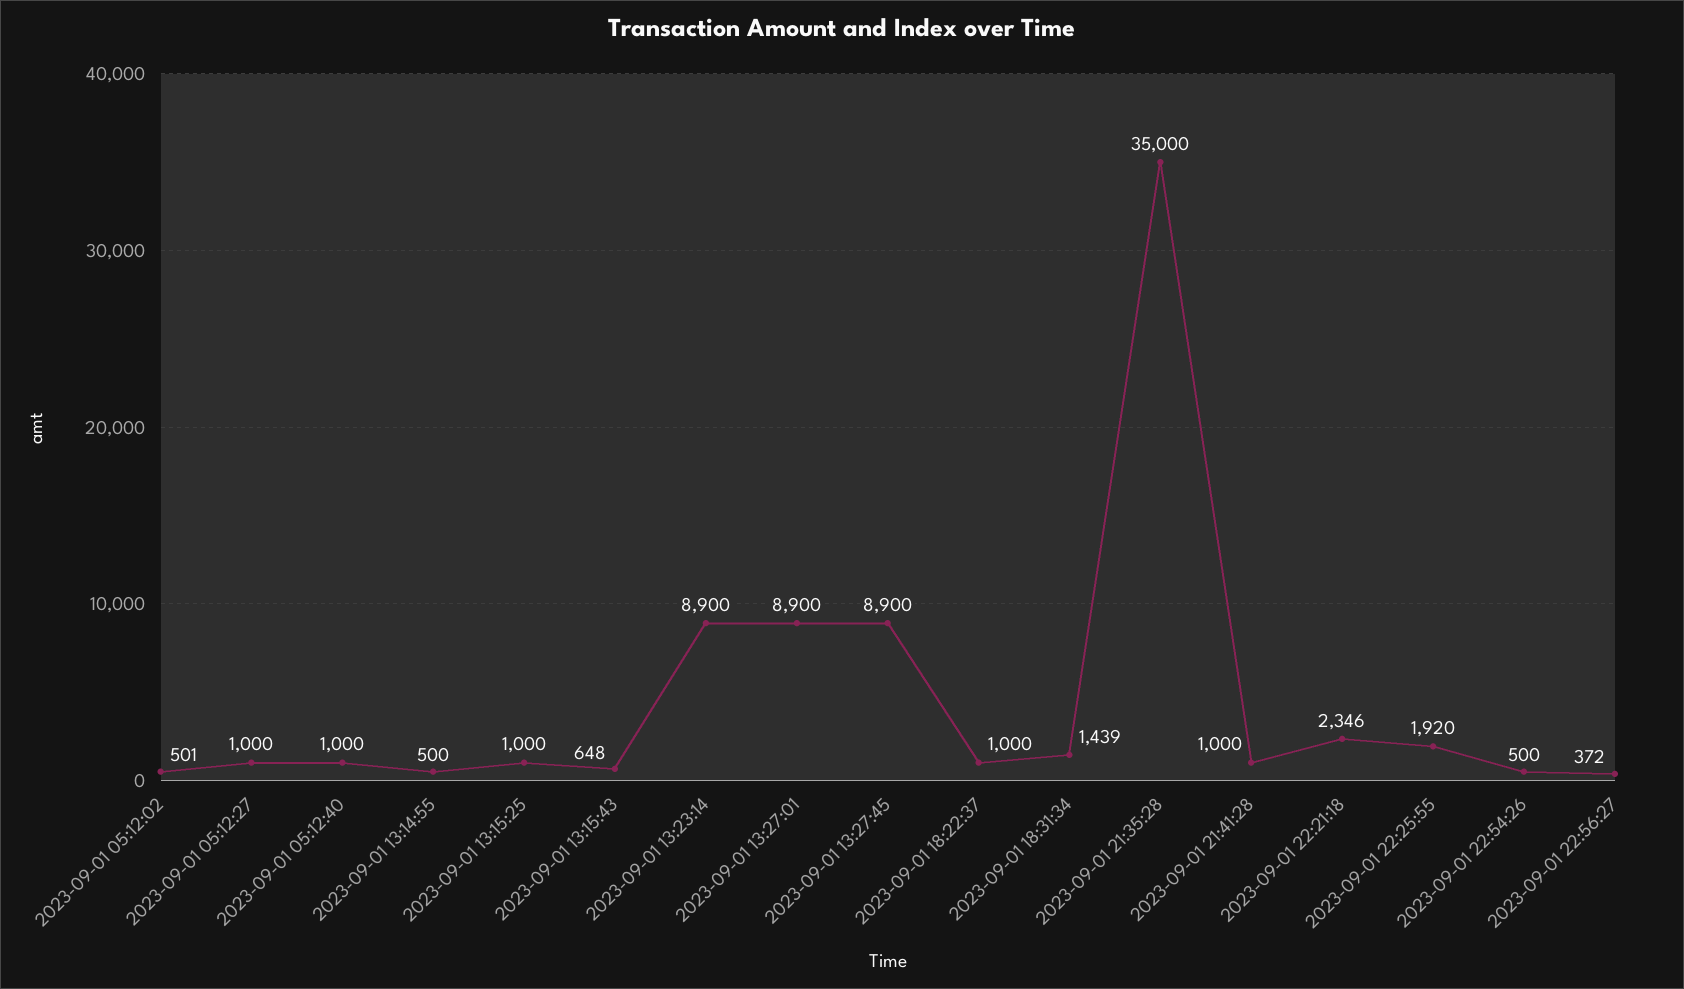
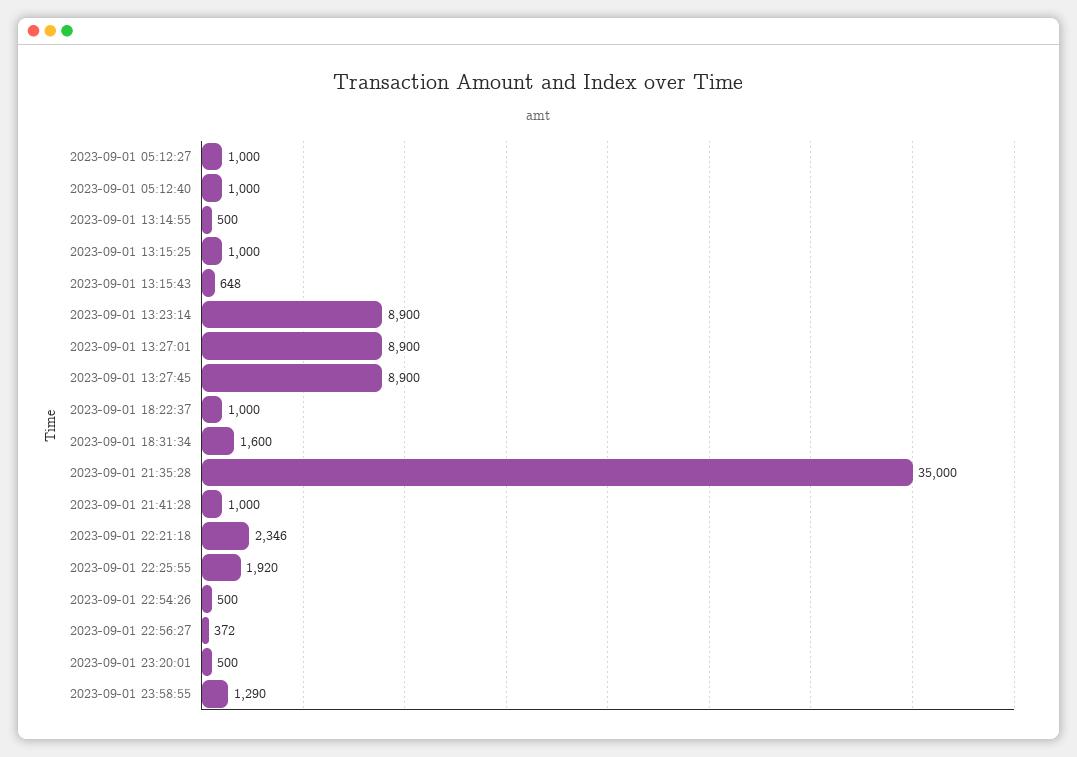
2023-09-01 05:12:02: 501 -> none
2023-09-01 18:31:34: 1439 -> 1600
2023-09-01 23:20:01: none -> 500
2023-09-01 23:58:55: none -> 1290

